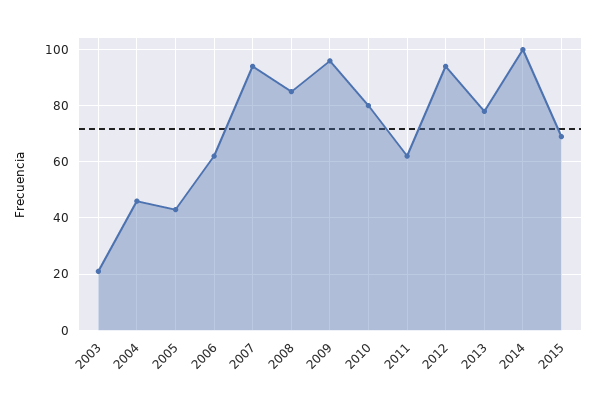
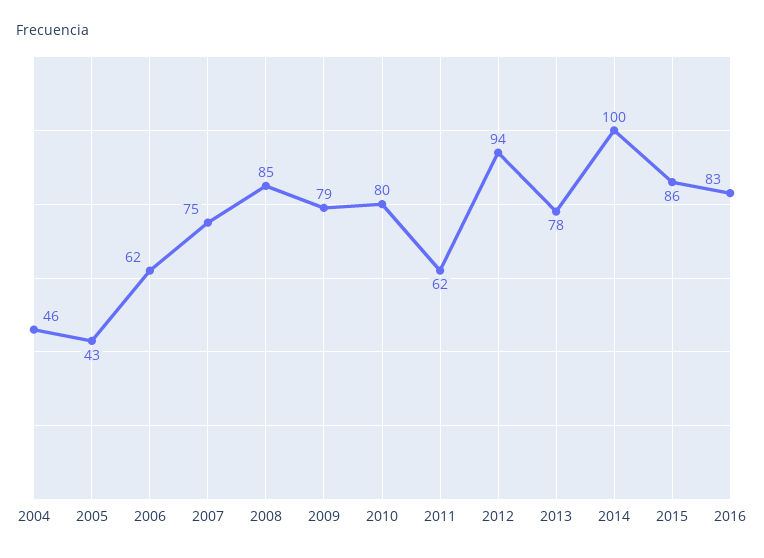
2003: 20 -> none
2007: 95 -> 75
2009: 95 -> 79
2015: 70 -> 86
2016: none -> 83

